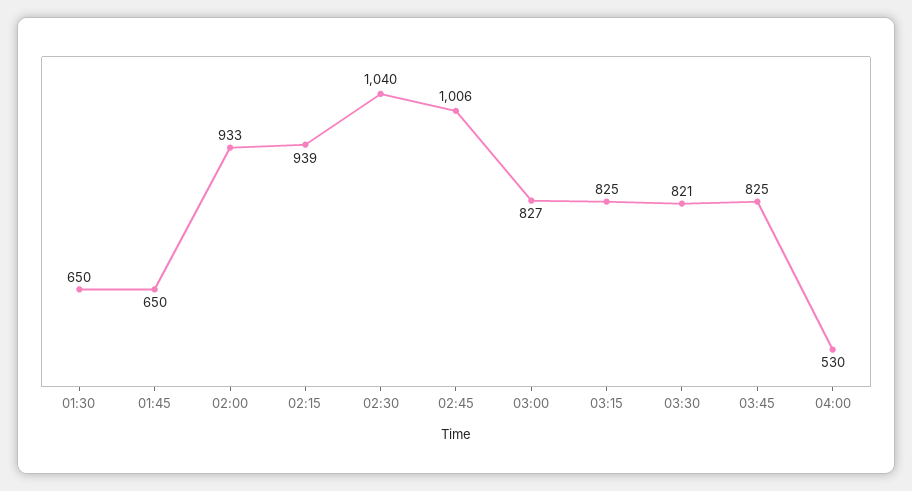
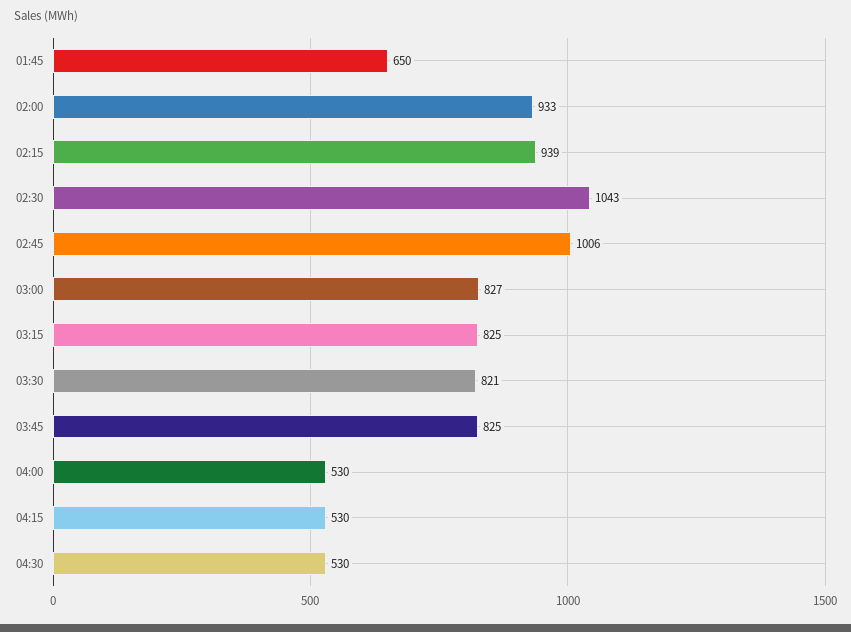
01:30: 650 -> none
02:30: 1040 -> 1043
04:15: none -> 530
04:30: none -> 530

